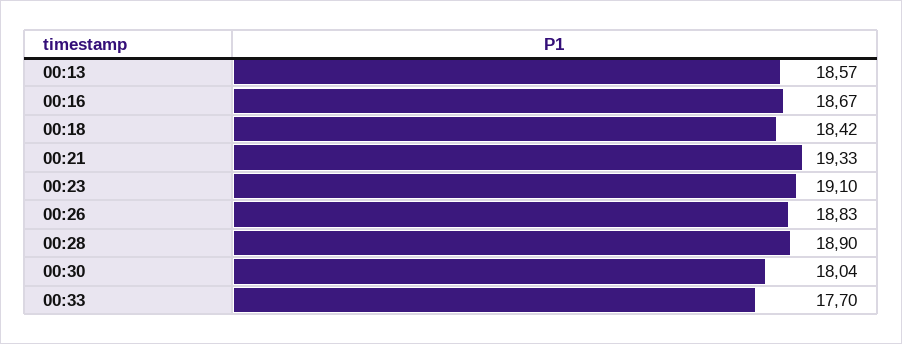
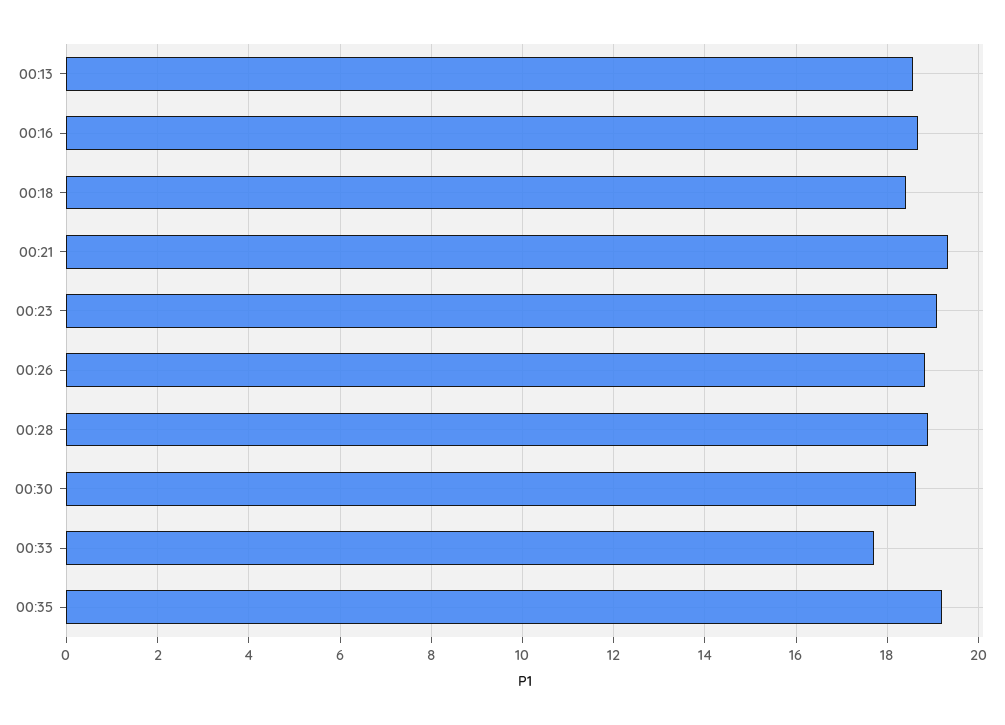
00:30: 18.04 -> 18.6
00:35: none -> 19.2

